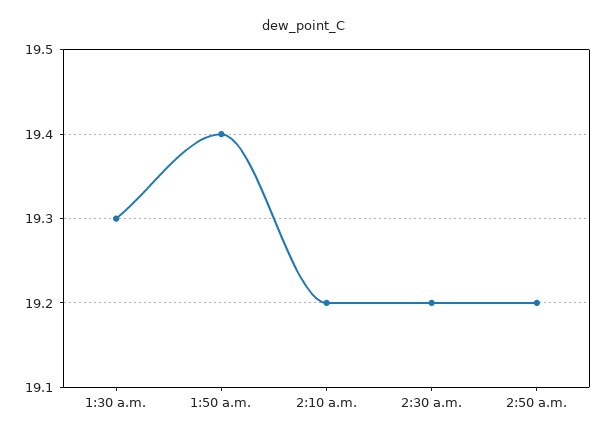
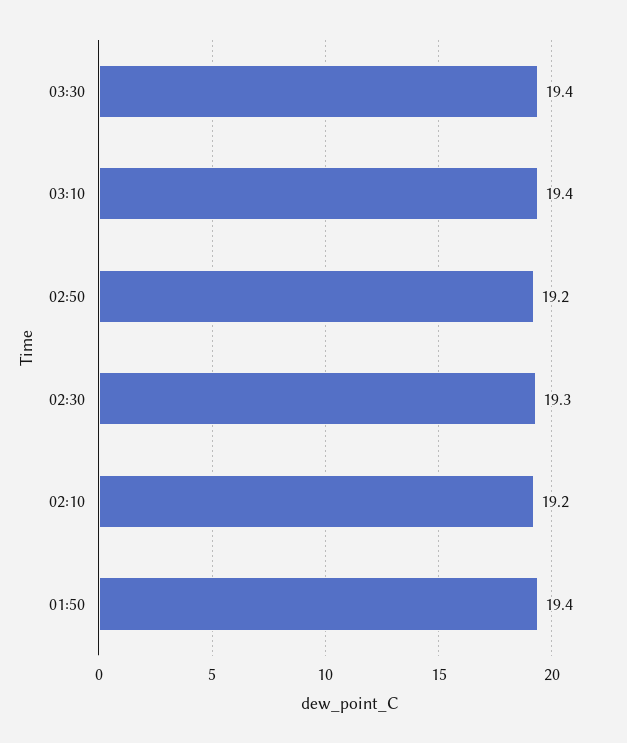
1:30 a.m.: 19.3 -> none
2:30 a.m.: 19.2 -> 19.3
03:30: none -> 19.4
03:10: none -> 19.4

